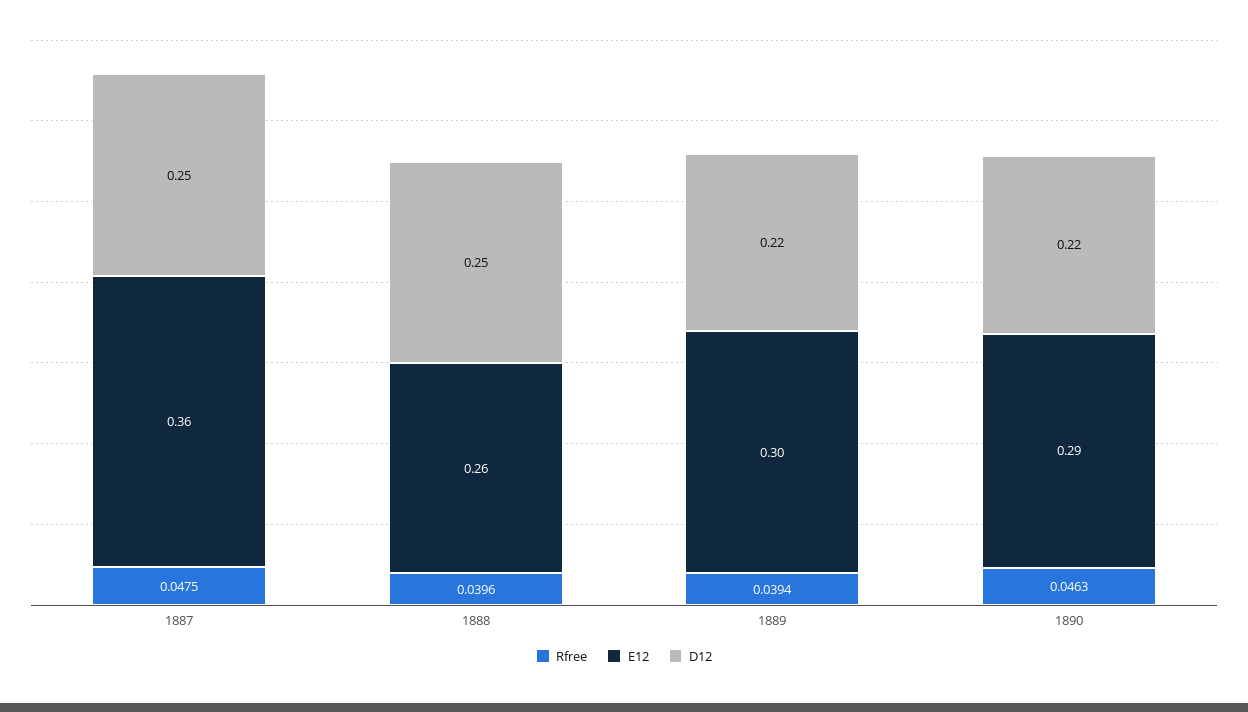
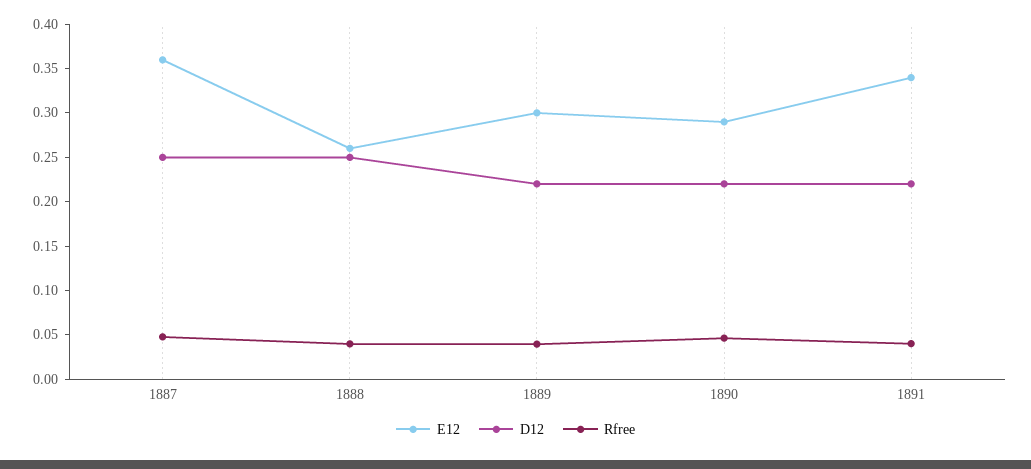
E12, 1891: none -> 0.34
D12, 1891: none -> 0.22
Rfree, 1891: none -> 0.04

